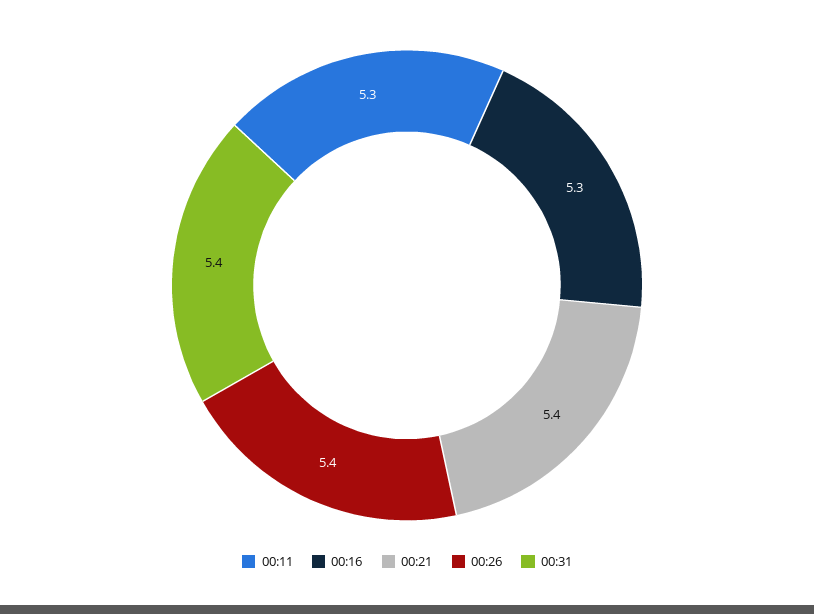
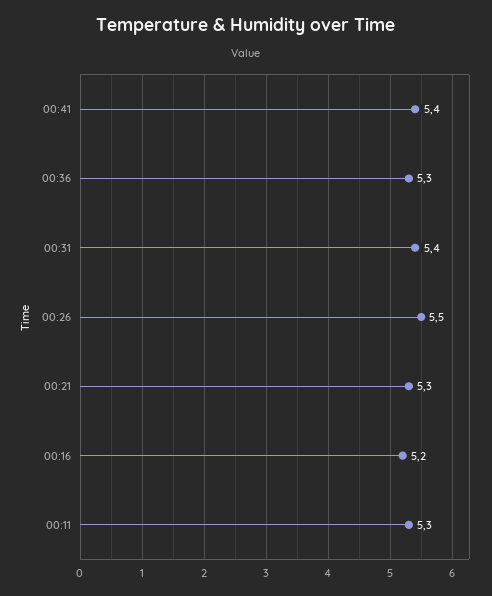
00:16: 5.3 -> 5.2
00:21: 5.4 -> 5.3
00:26: 5.4 -> 5.5
00:41: none -> 5.4
00:36: none -> 5.3

